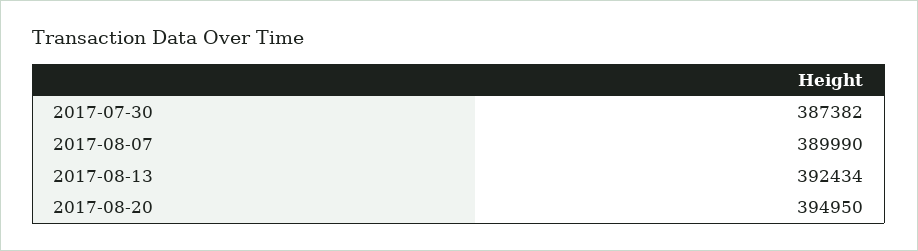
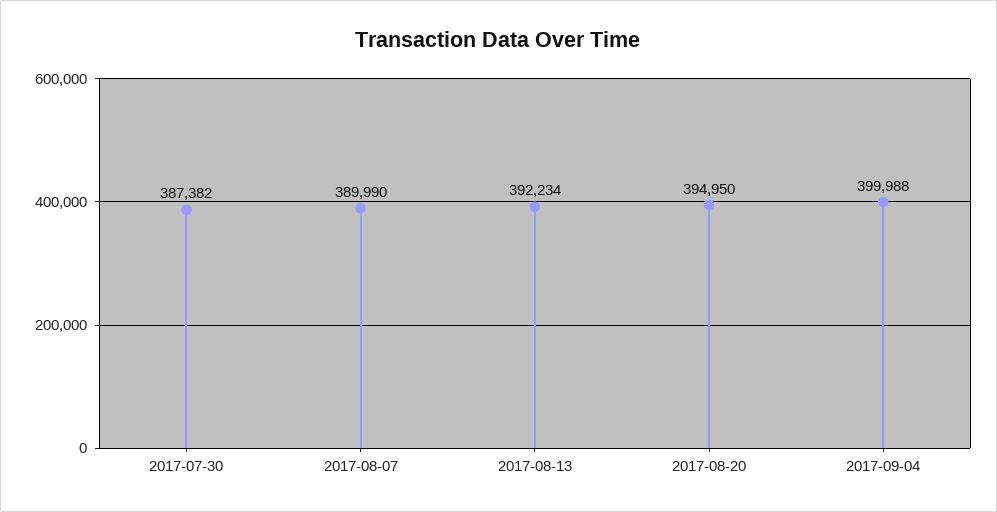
2017-08-13: 392434 -> 392234
2017-09-04: none -> 399988

